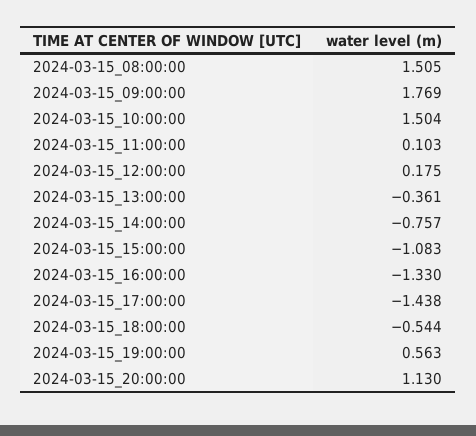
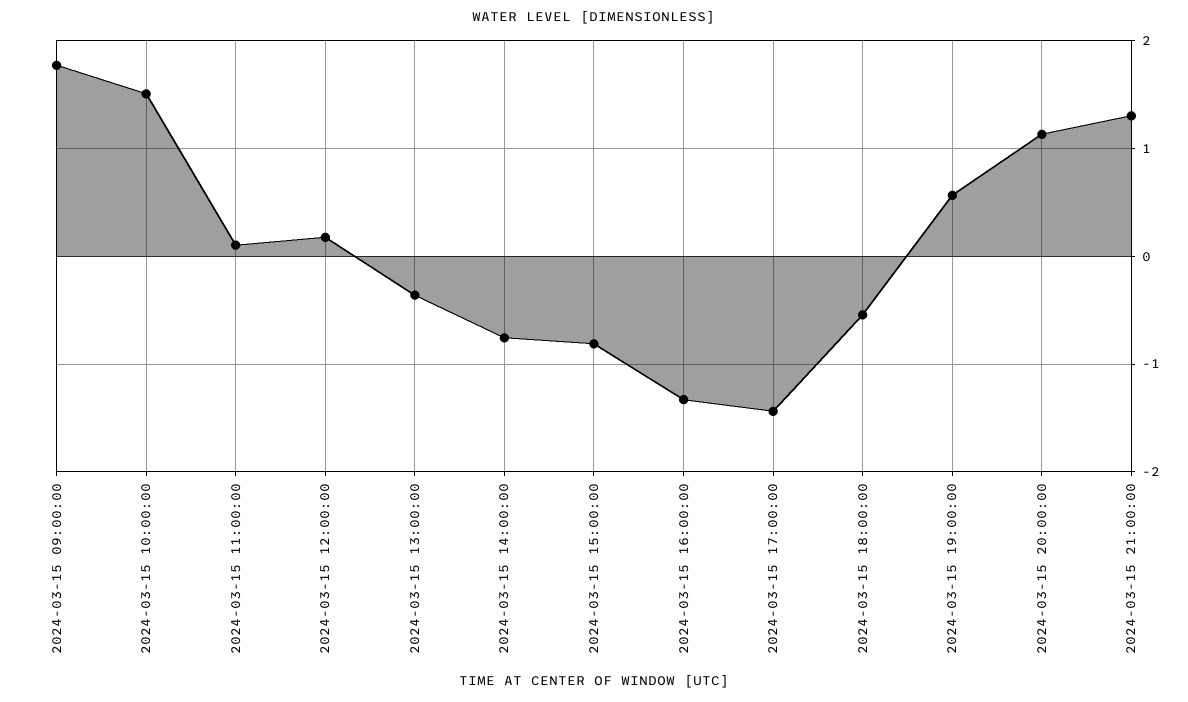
2024-03-15_08:00:00: 1.505 -> none
2024-03-15_15:00:00: -1.083 -> -0.8
2024-03-15 21:00:00: none -> 1.3

